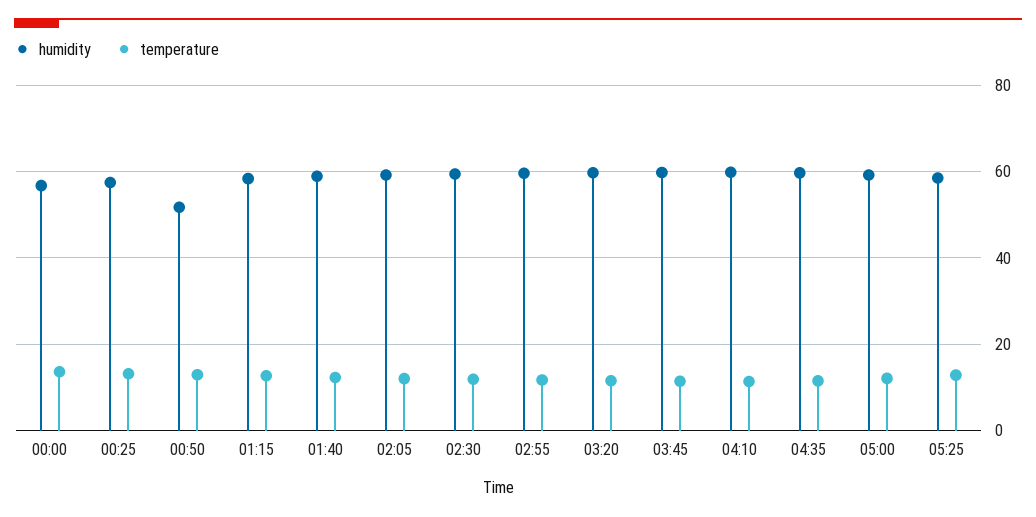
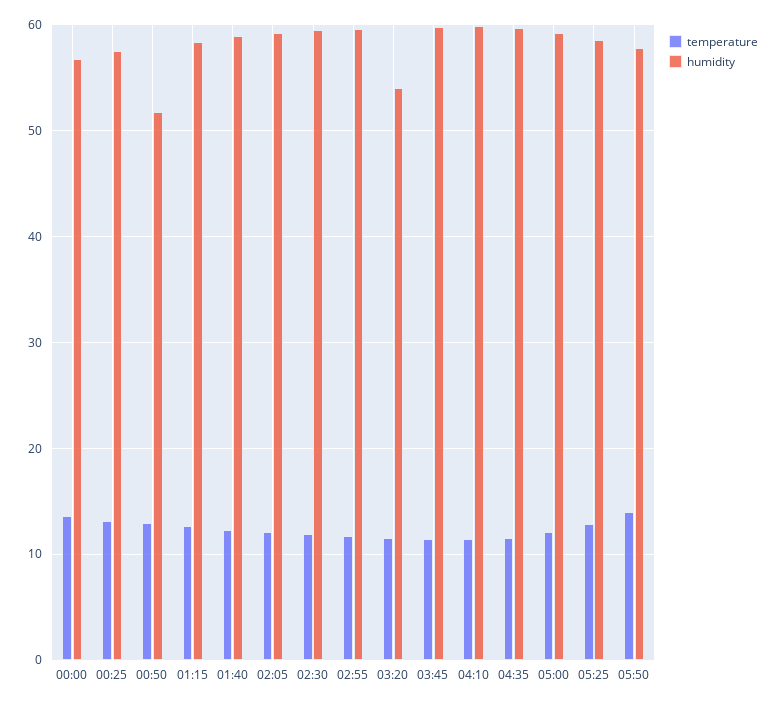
humidity, 03:20: 60 -> 54
temperature, 05:50: none -> 14
humidity, 05:50: none -> 58

